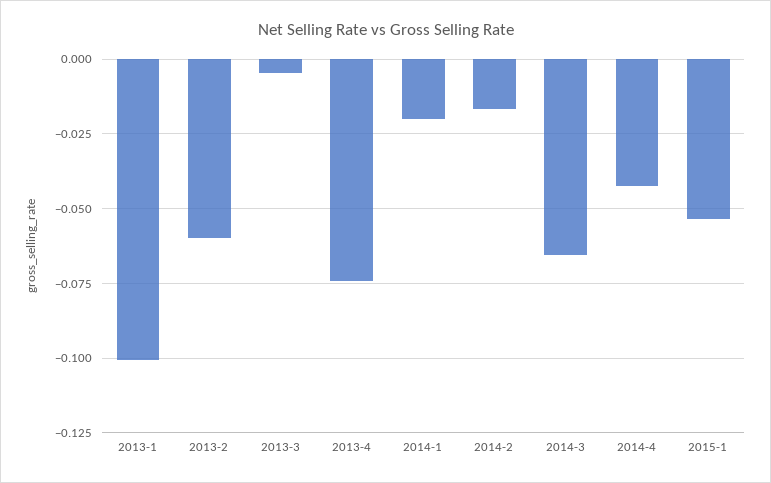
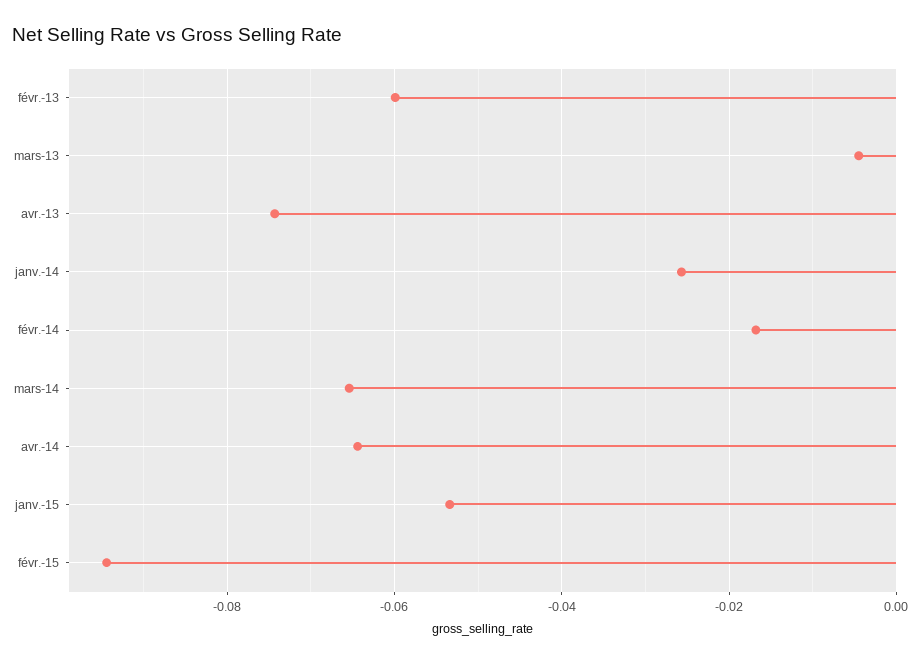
2013-1: -0.1 -> none
2014-1: -0.02 -> -0.026
2014-4: -0.0425 -> -0.064
févr.-15: none -> -0.094

